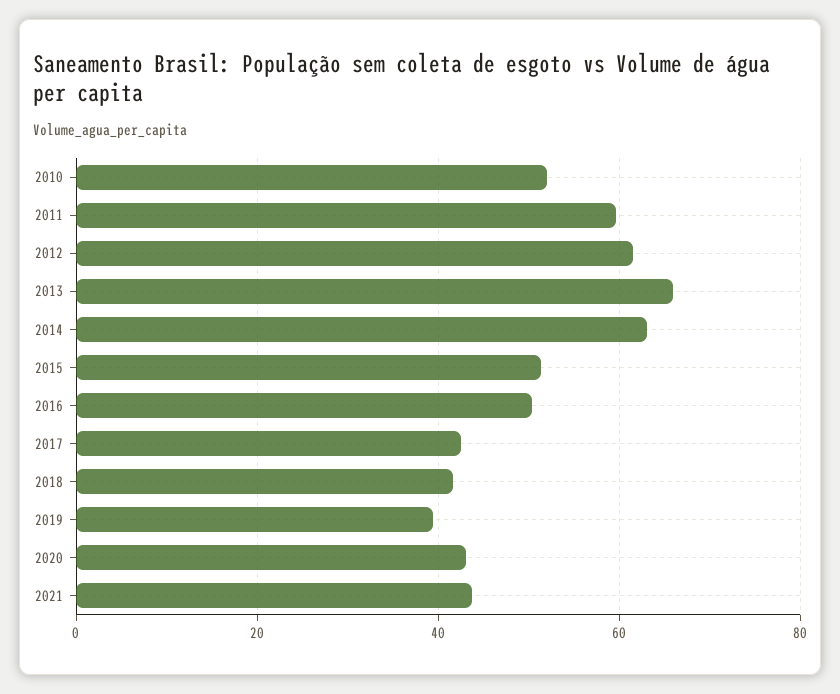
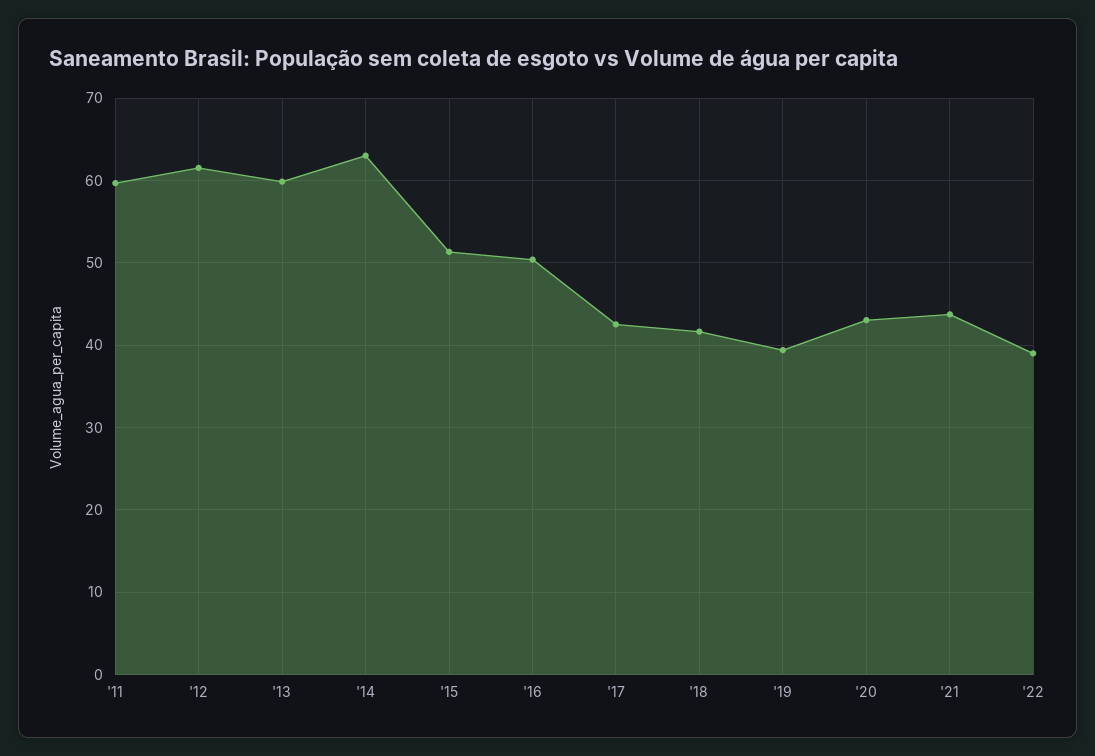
2010: 52 -> none
2013: 66 -> 60
'22: none -> 39

